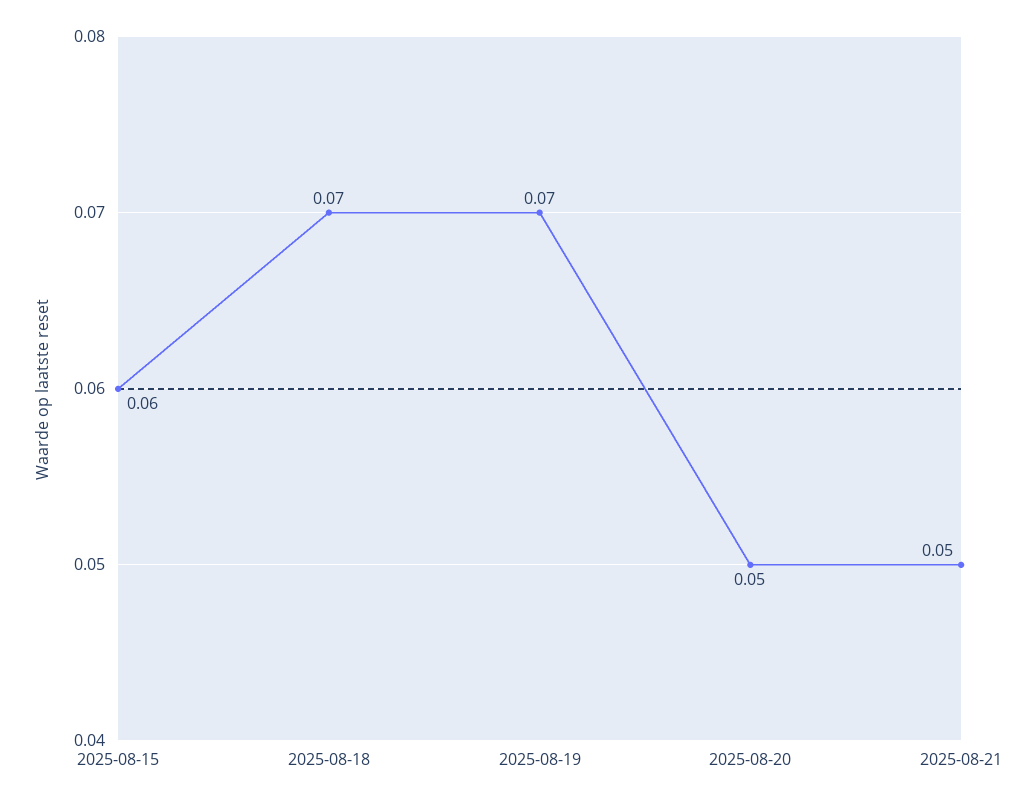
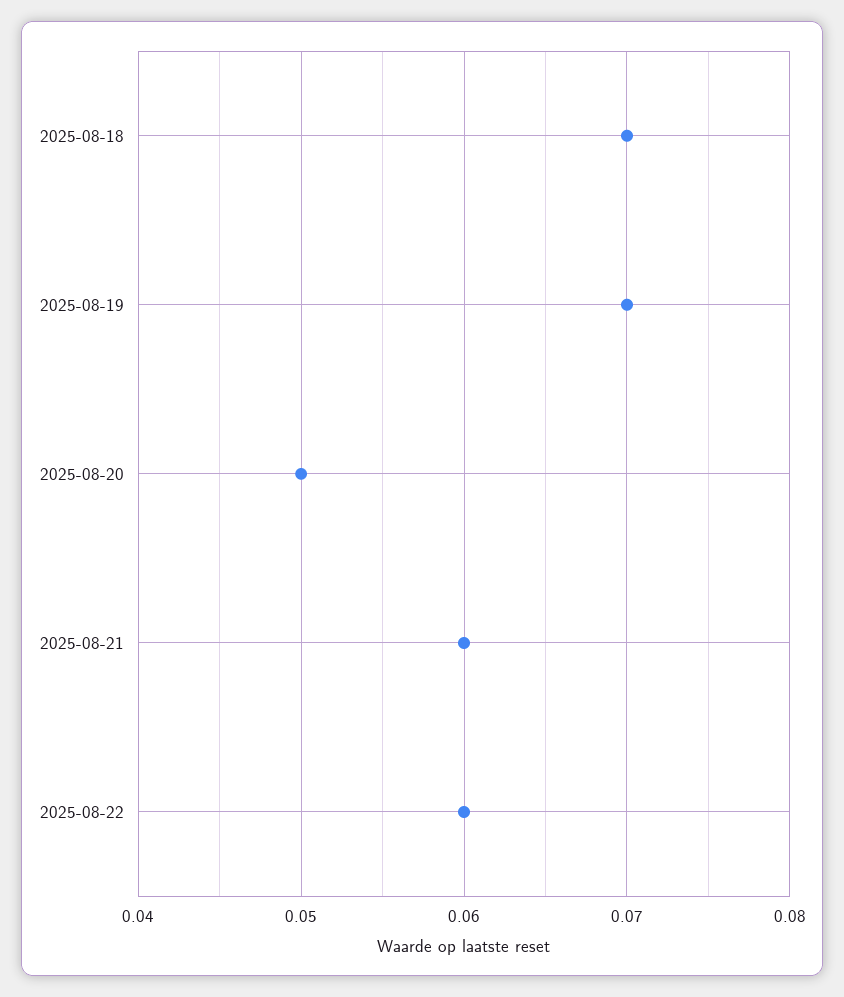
2025-08-15: 0.06 -> none
2025-08-21: 0.05 -> 0.06
2025-08-22: none -> 0.06

